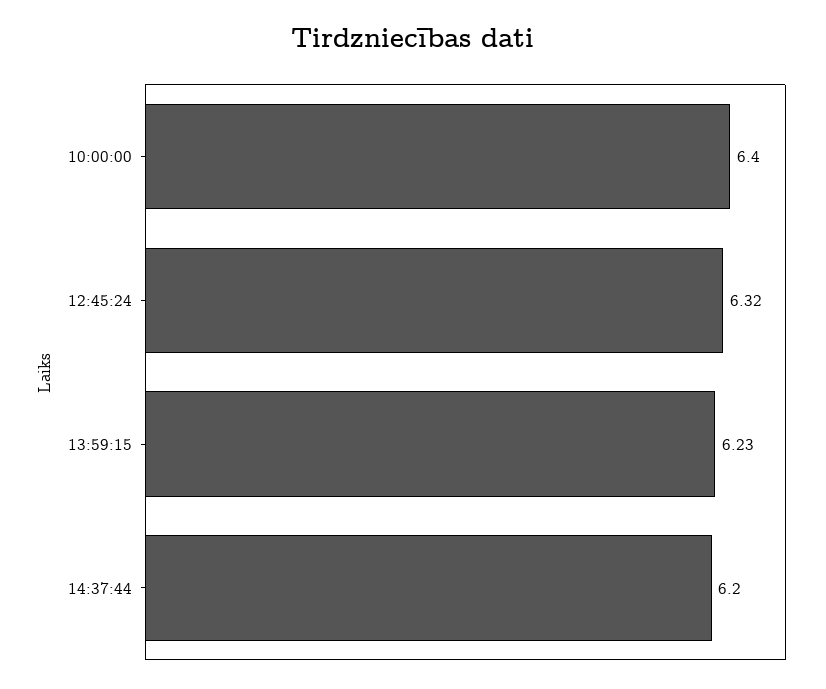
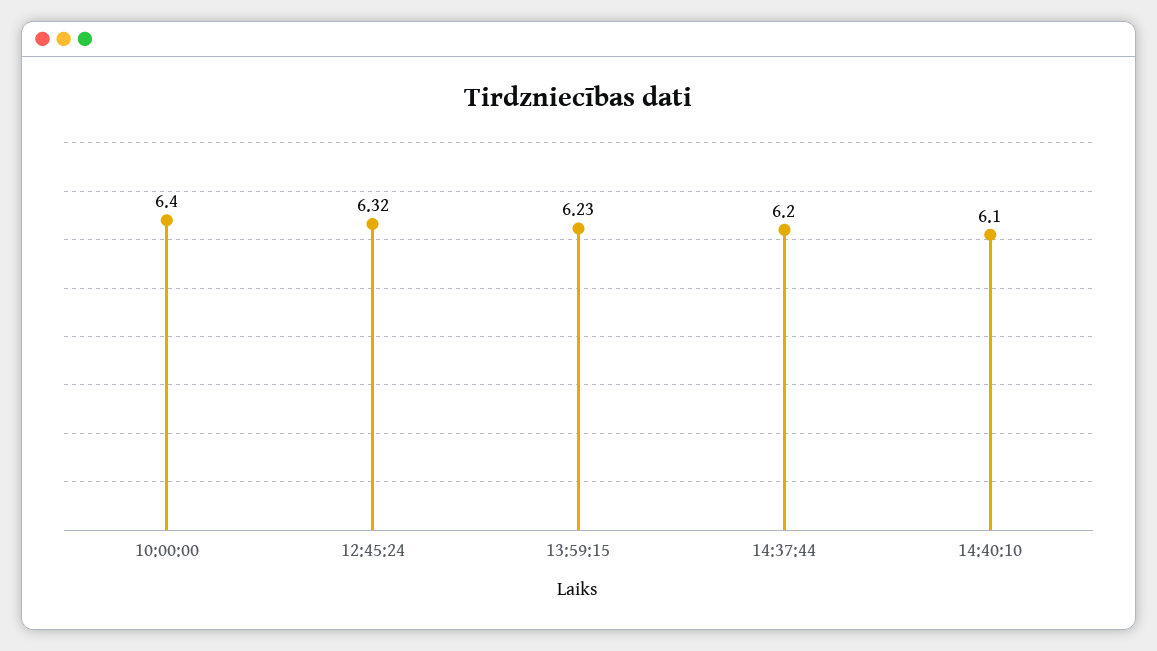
14:40:10: none -> 6.1

